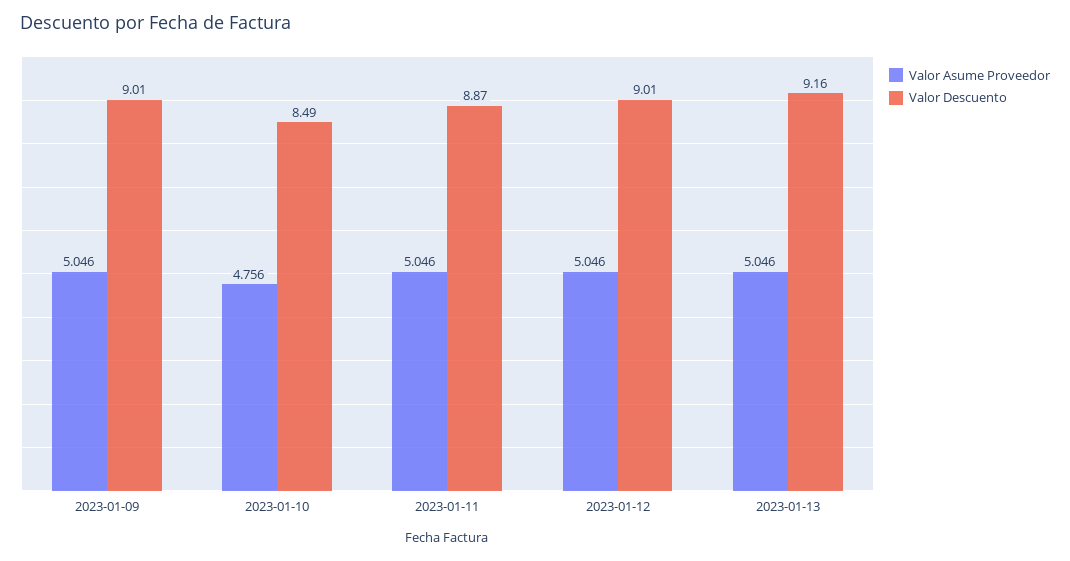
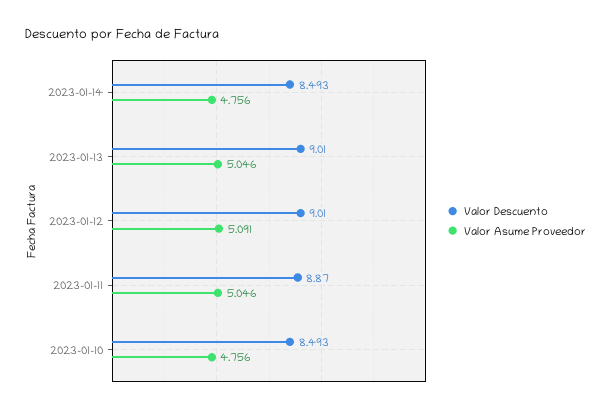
Valor Asume Proveedor, 2023-01-09: 5.046 -> none
Valor Descuento, 2023-01-09: 9.01 -> none
Valor Asume Proveedor, 2023-01-12: 5.046 -> 5.091
Valor Descuento, 2023-01-13: 9.16 -> 9.01
Valor Descuento, 2023-01-14: none -> 8.493
Valor Asume Proveedor, 2023-01-14: none -> 4.756

